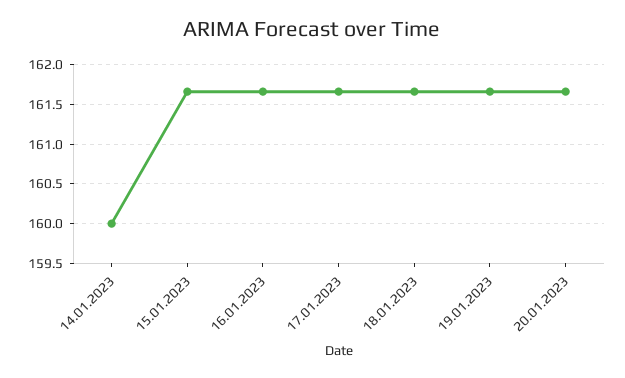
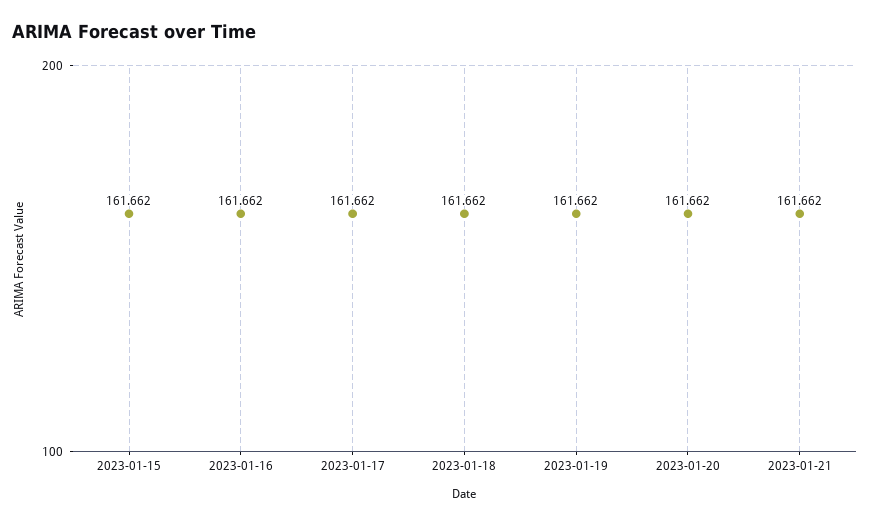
14.01.2023: 160 -> none
2023-01-21: none -> 161.662

